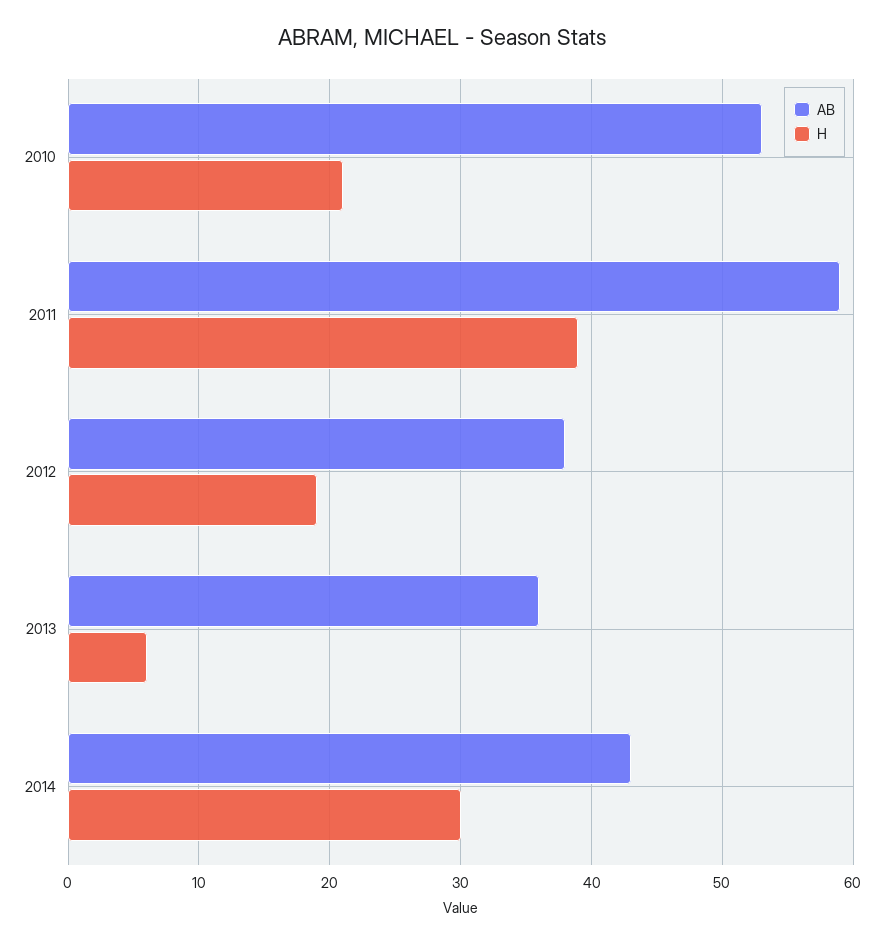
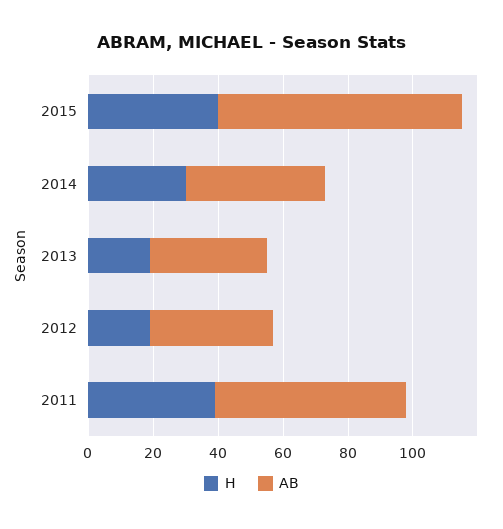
AB, 2010: 53 -> none
H, 2010: 21 -> none
H, 2013: 6 -> 20
H, 2015: none -> 40
AB, 2015: none -> 75

